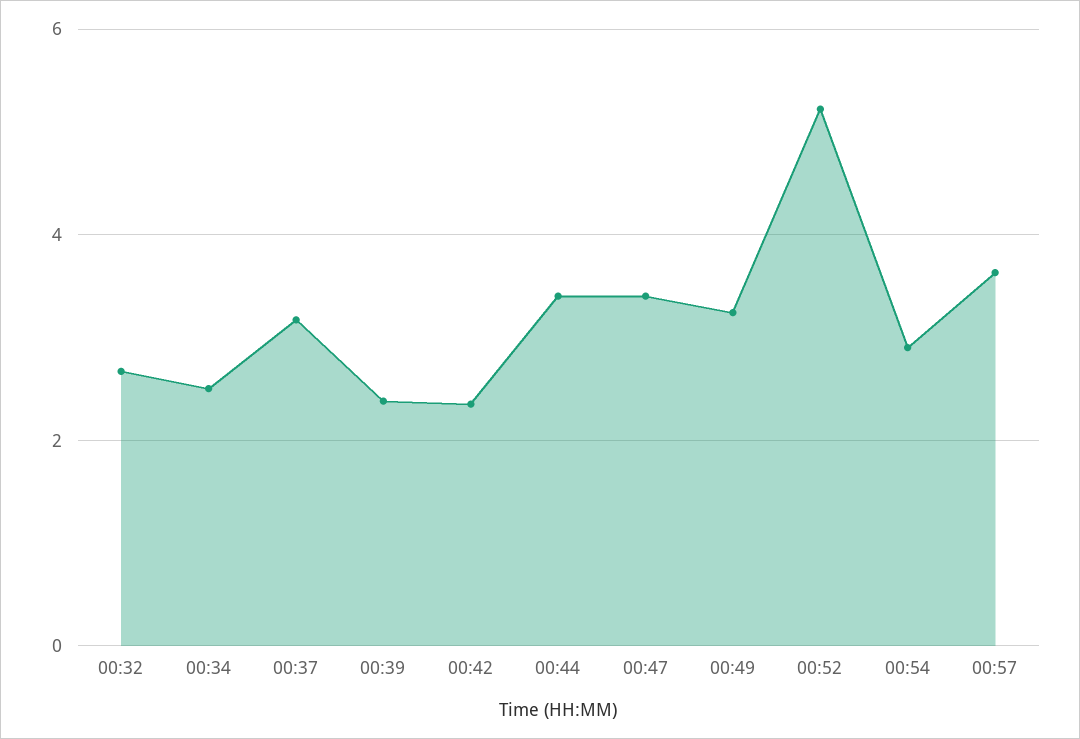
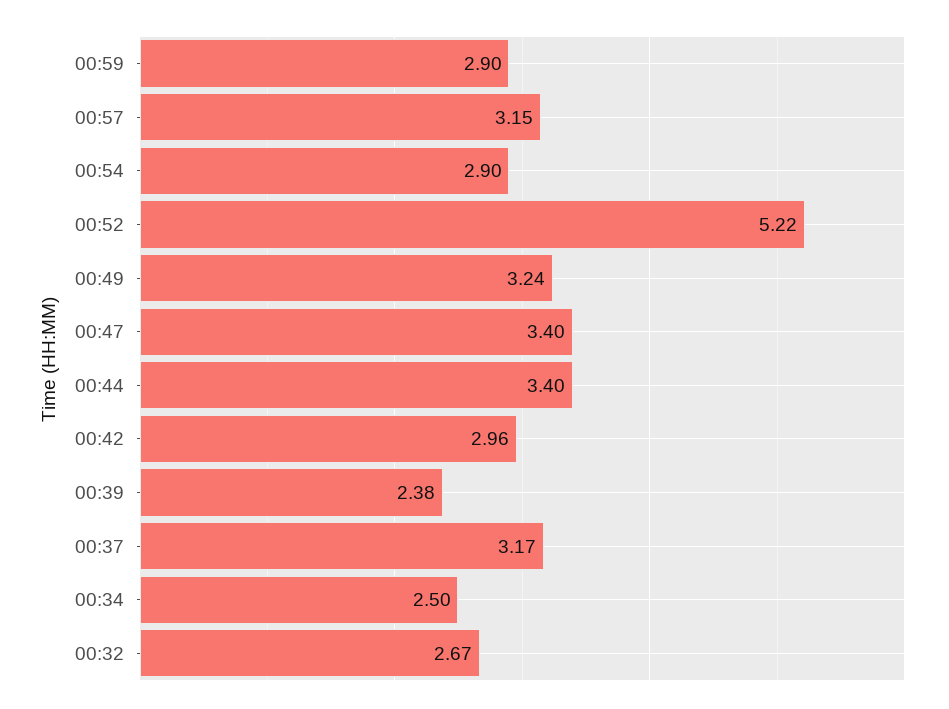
00:42: 2.4 -> 2.96
00:57: 3.6 -> 3.15
00:59: none -> 2.9

